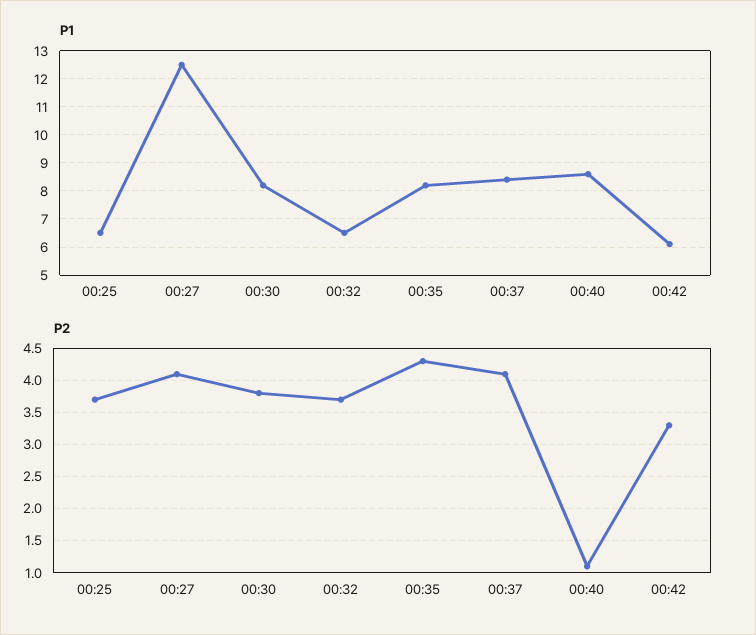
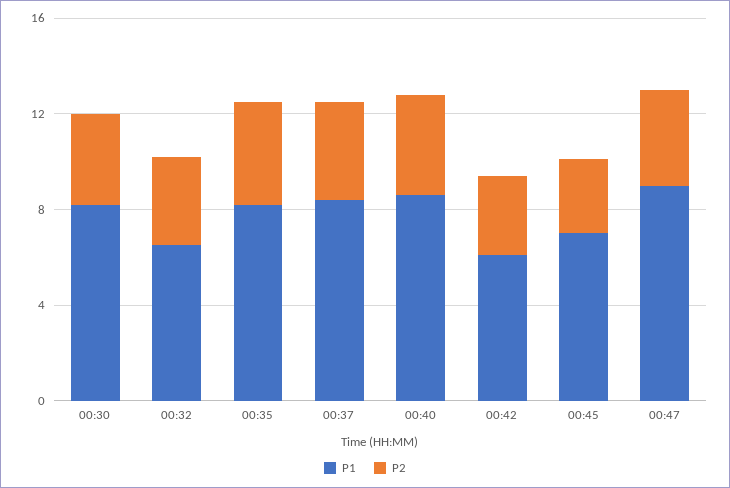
P1, 00:25: 6.5 -> none
P1, 00:27: 12.5 -> none
P2, 00:25: 3.7 -> none
P2, 00:27: 4.1 -> none
P2, 00:40: 1.1 -> 4
P1, 00:45: none -> 7
P2, 00:45: none -> 3
P1, 00:47: none -> 9
P2, 00:47: none -> 4

